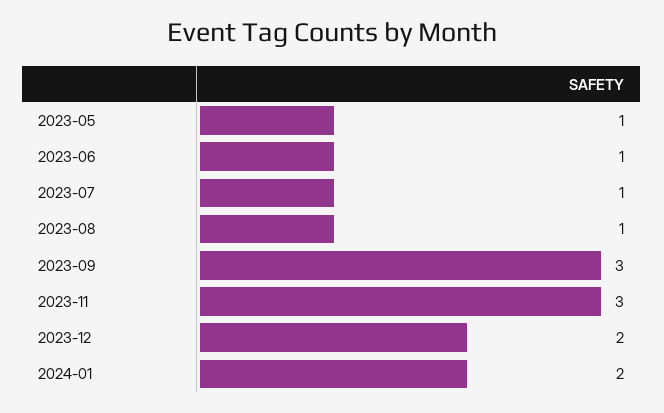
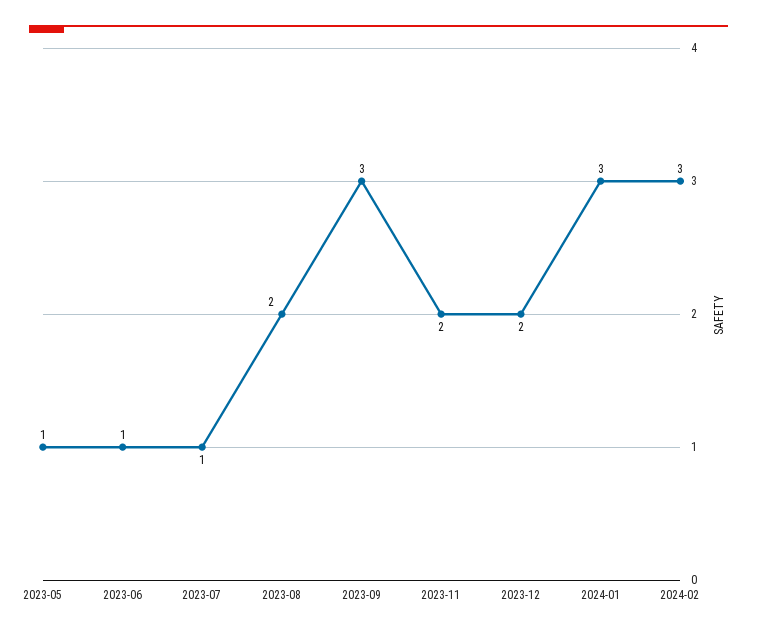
2023-08: 1 -> 2
2023-11: 3 -> 2
2024-01: 2 -> 3
2024-02: none -> 3

